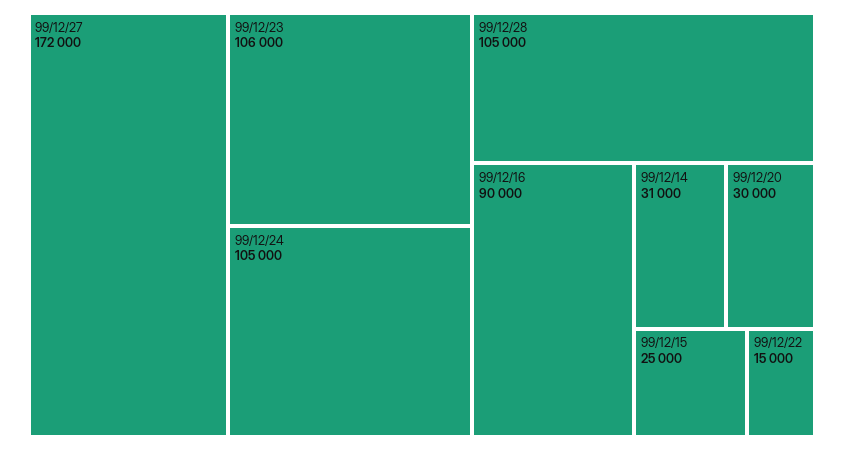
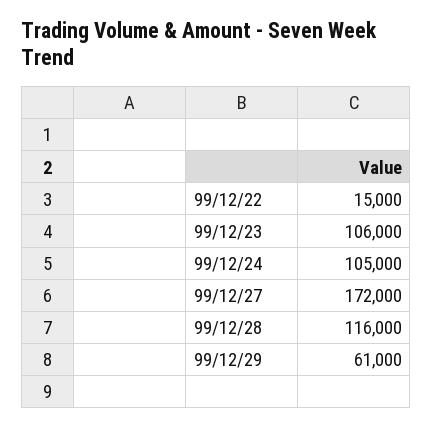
99/12/28: 105000 -> 116000
99/12/16: 90000 -> none
99/12/14: 31000 -> none
99/12/20: 30000 -> none
99/12/15: 25000 -> none
99/12/29: none -> 61000

